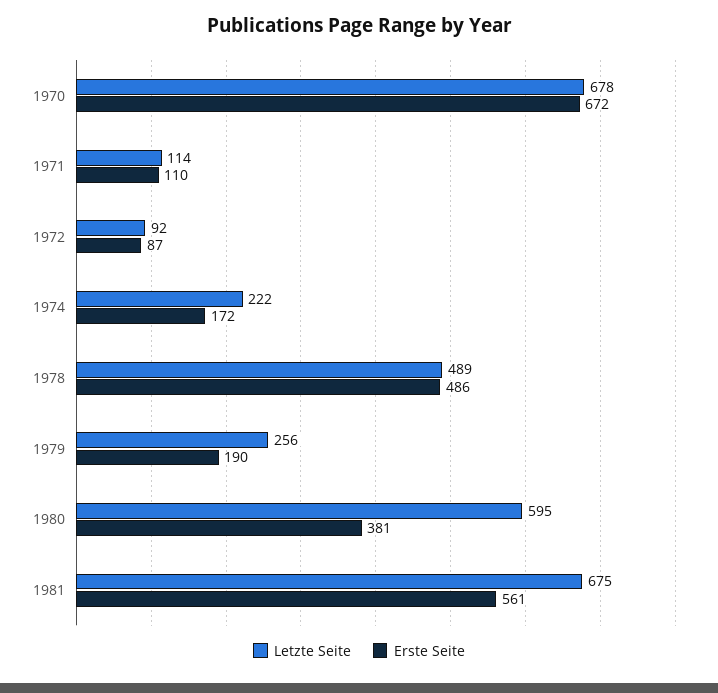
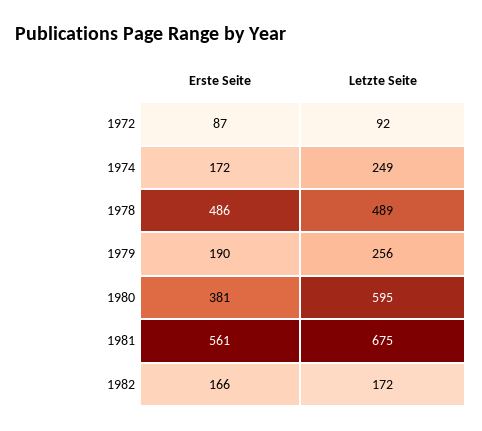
Letzte Seite, 1970: 678 -> none
Erste Seite, 1970: 672 -> none
Letzte Seite, 1971: 114 -> none
Erste Seite, 1971: 110 -> none
Letzte Seite, 1974: 222 -> 249
Erste Seite, 1982: none -> 166
Letzte Seite, 1982: none -> 172

